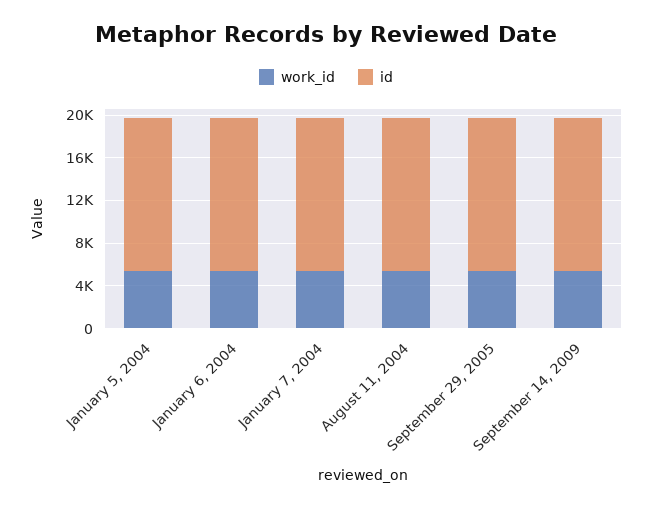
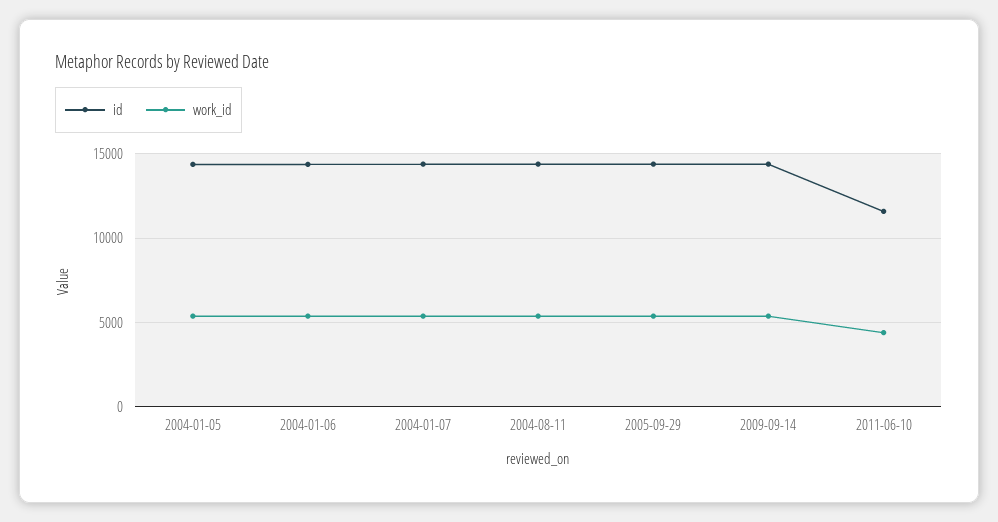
id, 2011-06-10: none -> 11500
work_id, 2011-06-10: none -> 4500

